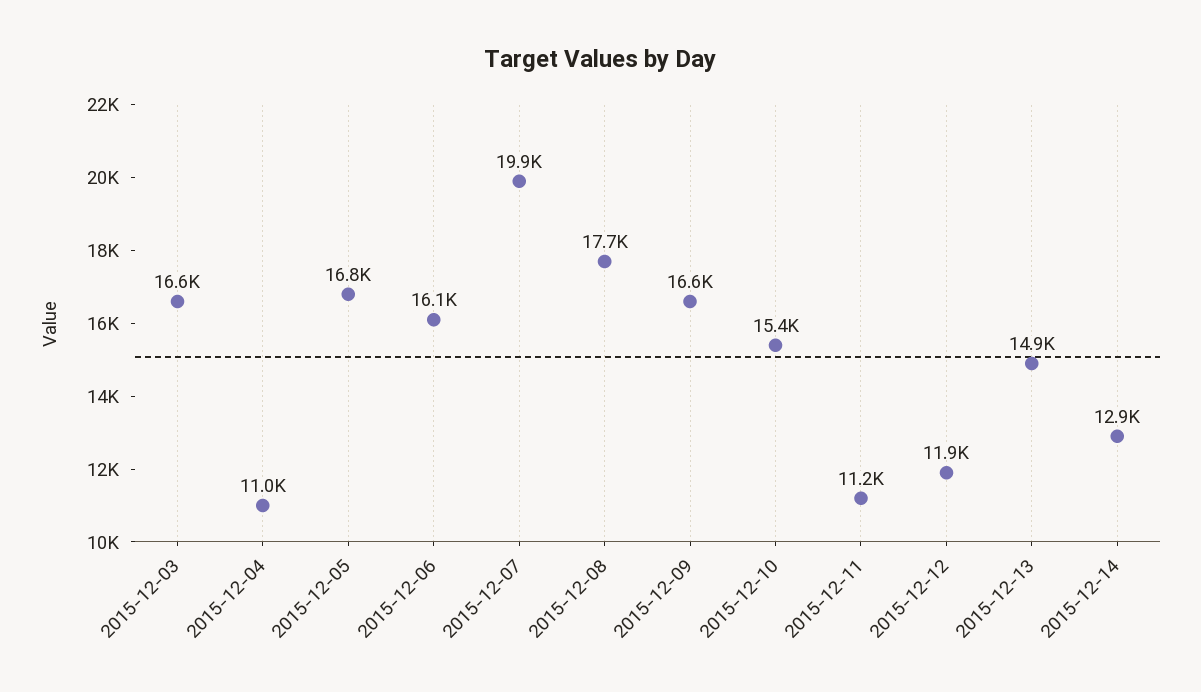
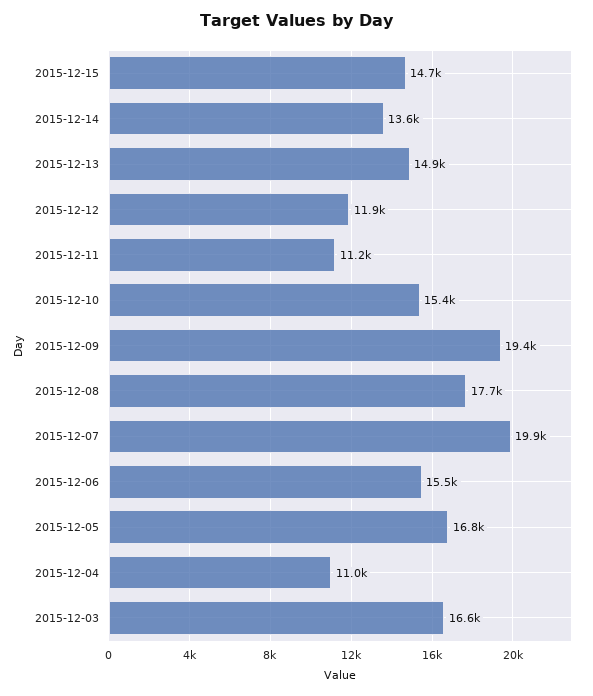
2015-12-06: 16100 -> 15500
2015-12-09: 16600 -> 19400
2015-12-14: 12900 -> 13600
2015-12-15: none -> 14700

